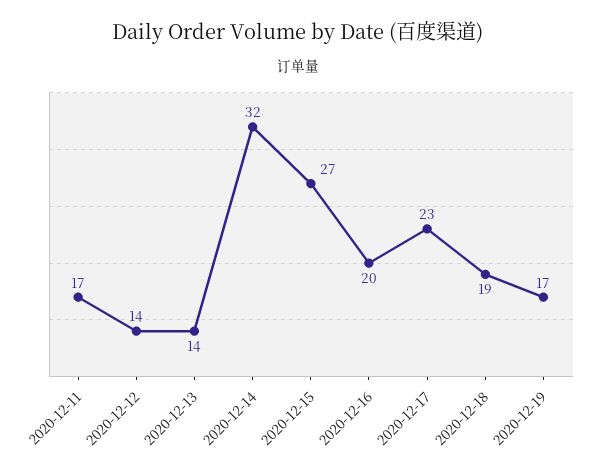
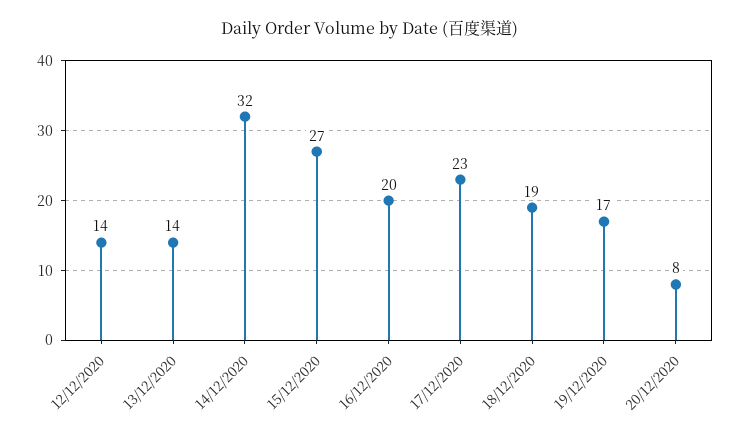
2020-12-11: 17 -> none
20/12/2020: none -> 8

